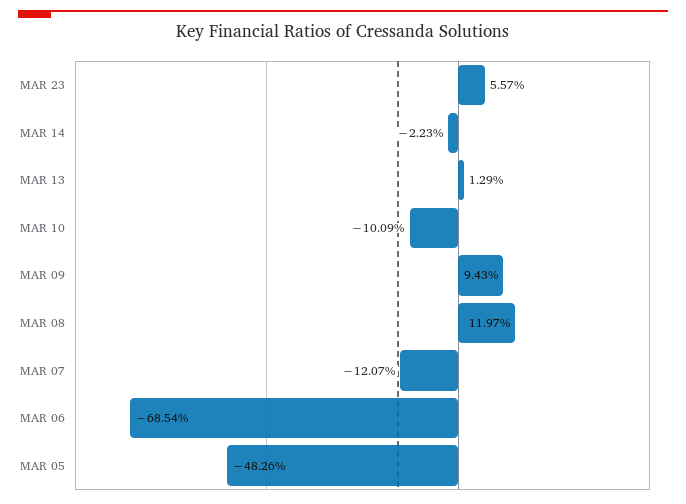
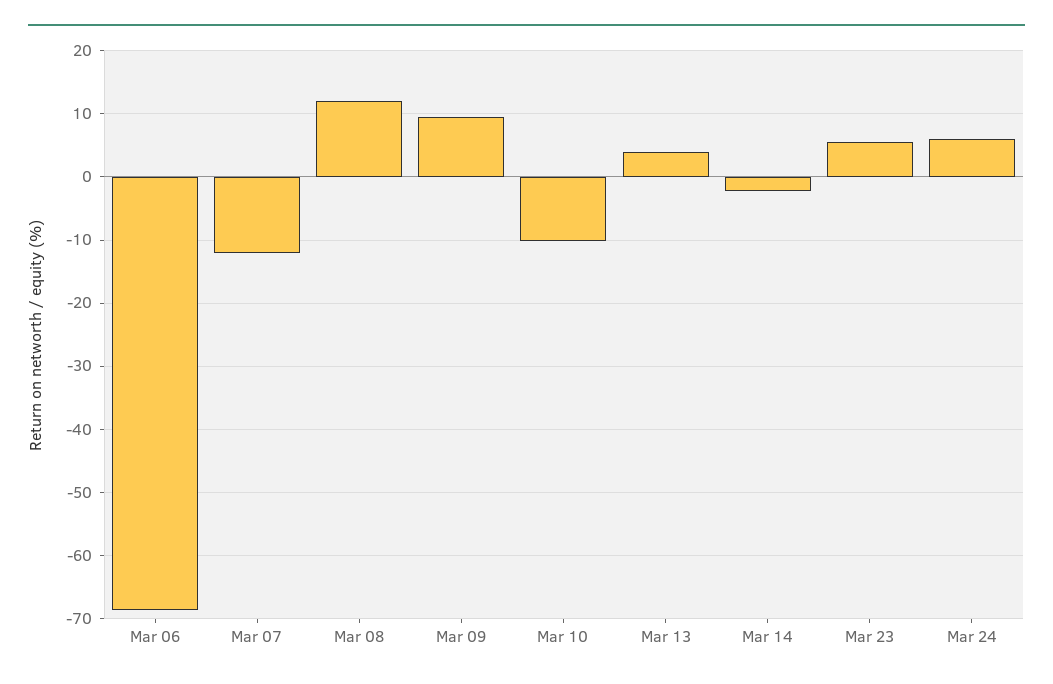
MAR 13: 1.29 -> 4
MAR 05: -48.26 -> none
Mar 24: none -> 6

